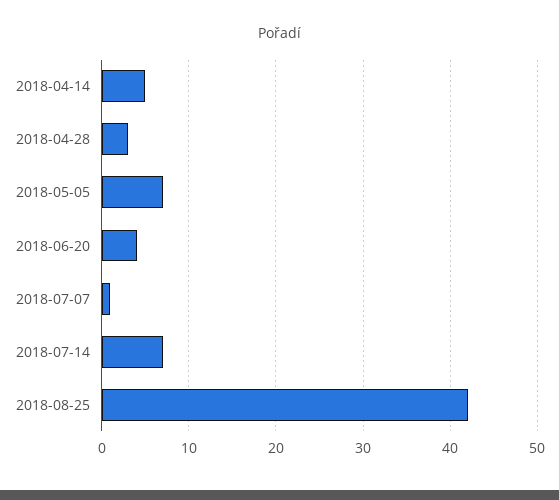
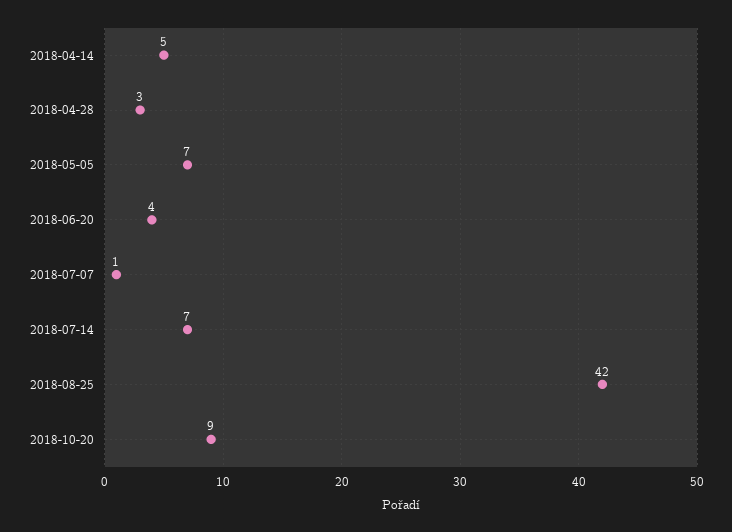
2018-10-20: none -> 9

